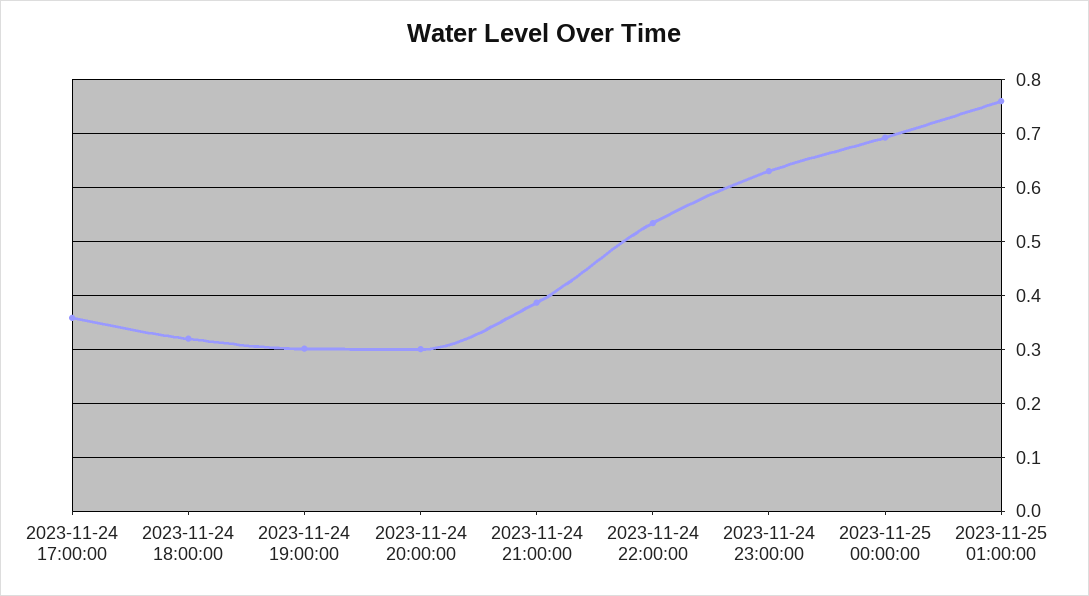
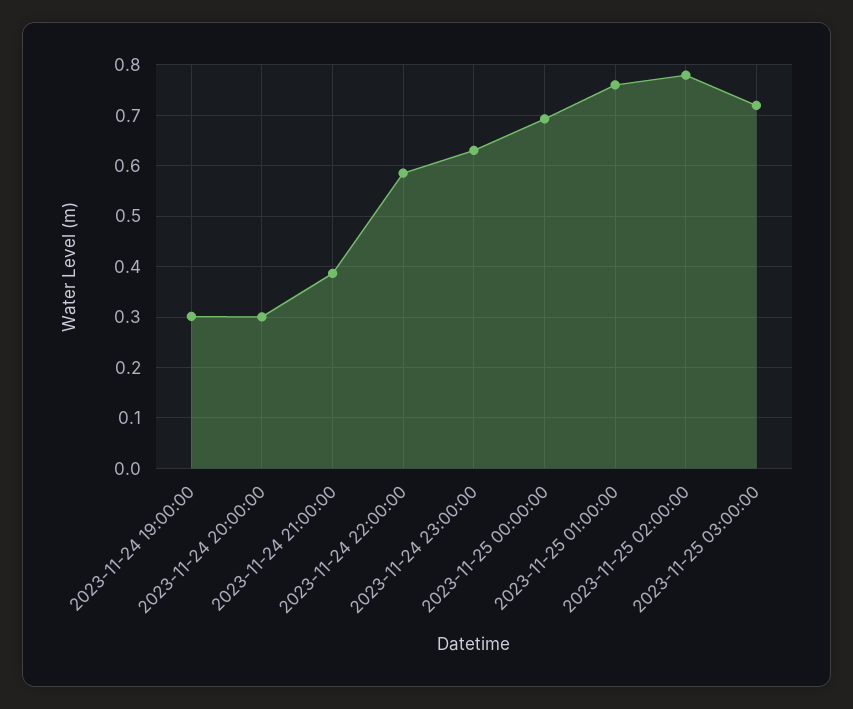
2023-11-24 17:00:00: 0.36 -> none
2023-11-24 18:00:00: 0.32 -> none
2023-11-24 22:00:00: 0.54 -> 0.58
2023-11-25 02:00:00: none -> 0.78
2023-11-25 03:00:00: none -> 0.72

